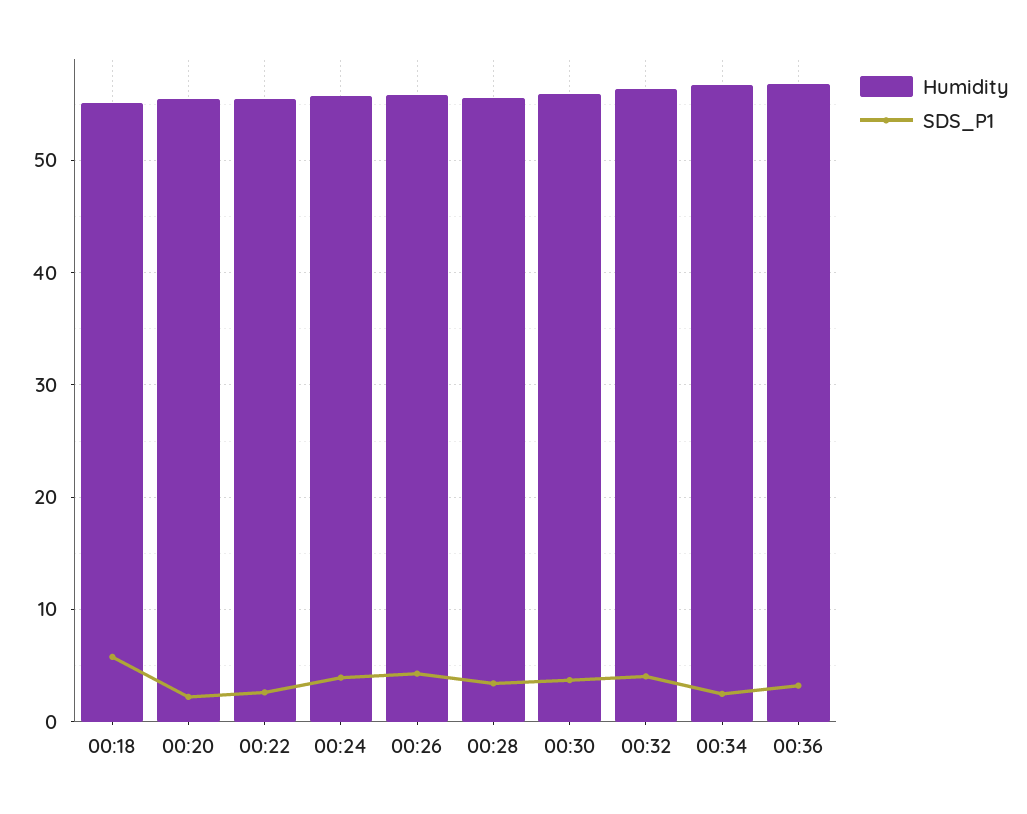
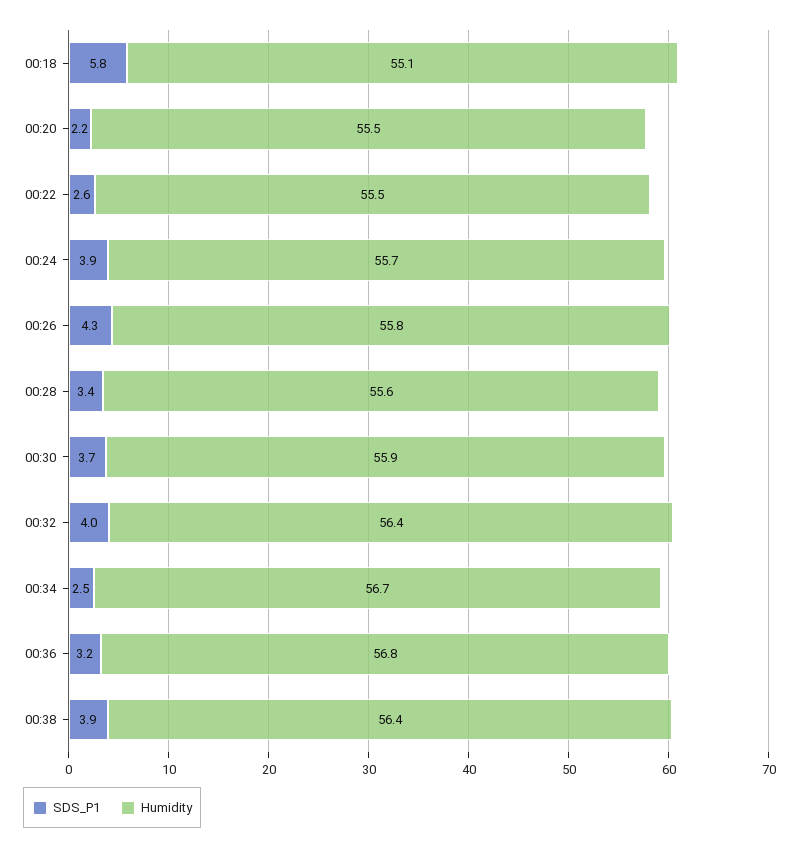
SDS_P1, 00:38: none -> 3.9
Humidity, 00:38: none -> 56.4

